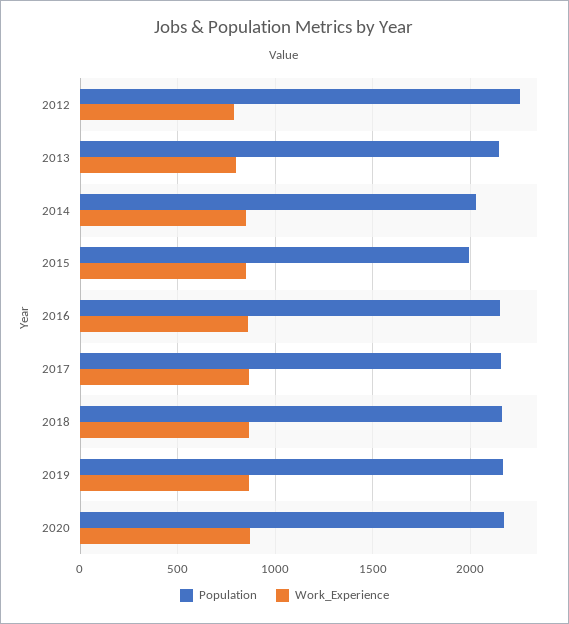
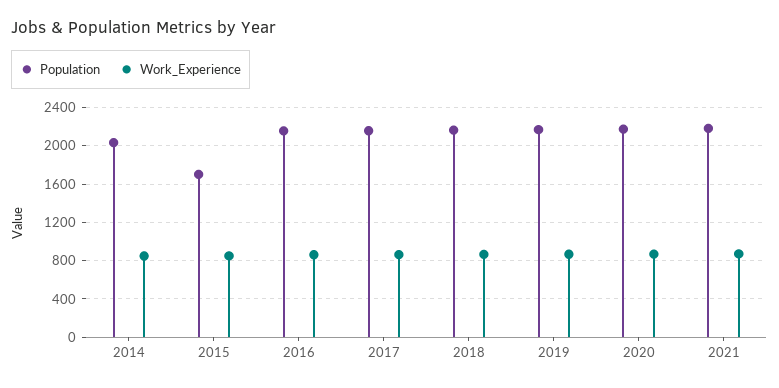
Population, 2012: 2250 -> none
Work_Experience, 2012: 800 -> none
Population, 2013: 2150 -> none
Work_Experience, 2013: 800 -> none
Population, 2015: 2000 -> 1700
Population, 2021: none -> 2200
Work_Experience, 2021: none -> 900

